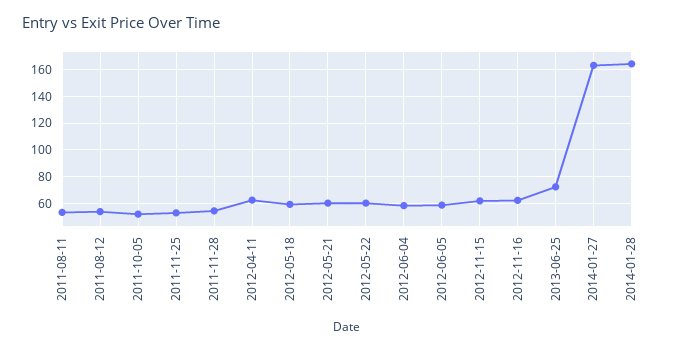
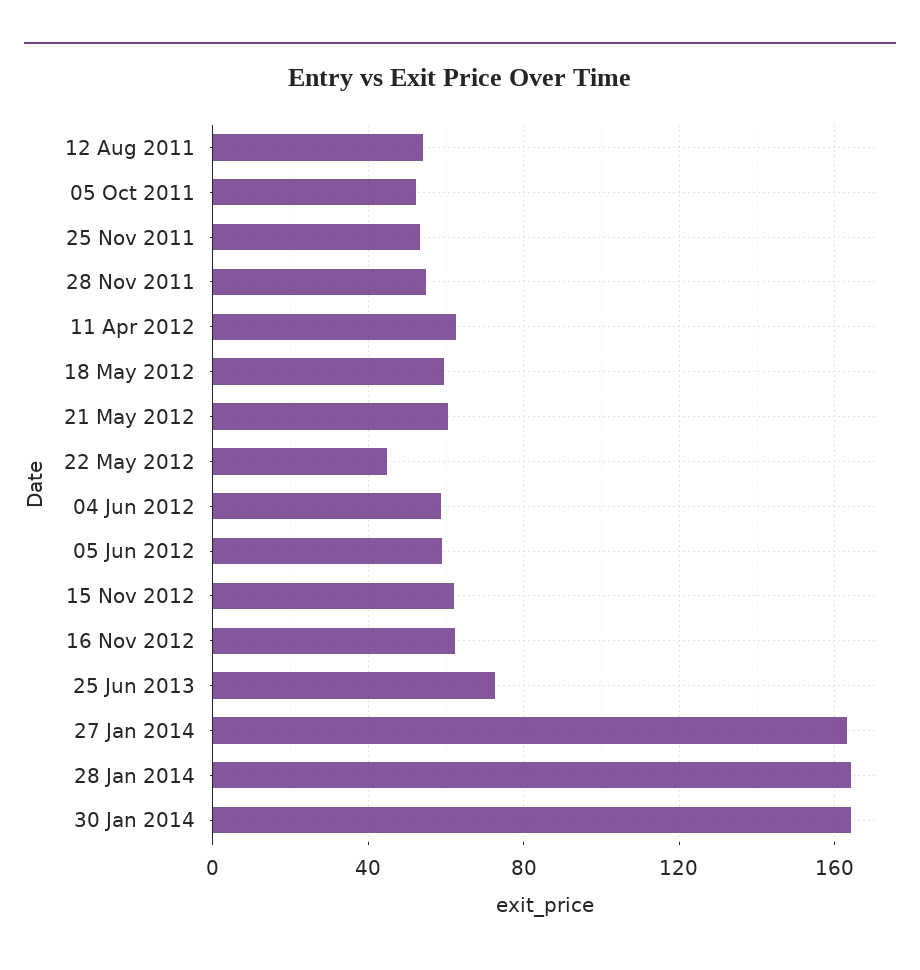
2011-08-11: 55 -> none
2012-05-22: 60 -> 45
30 Jan 2014: none -> 165

